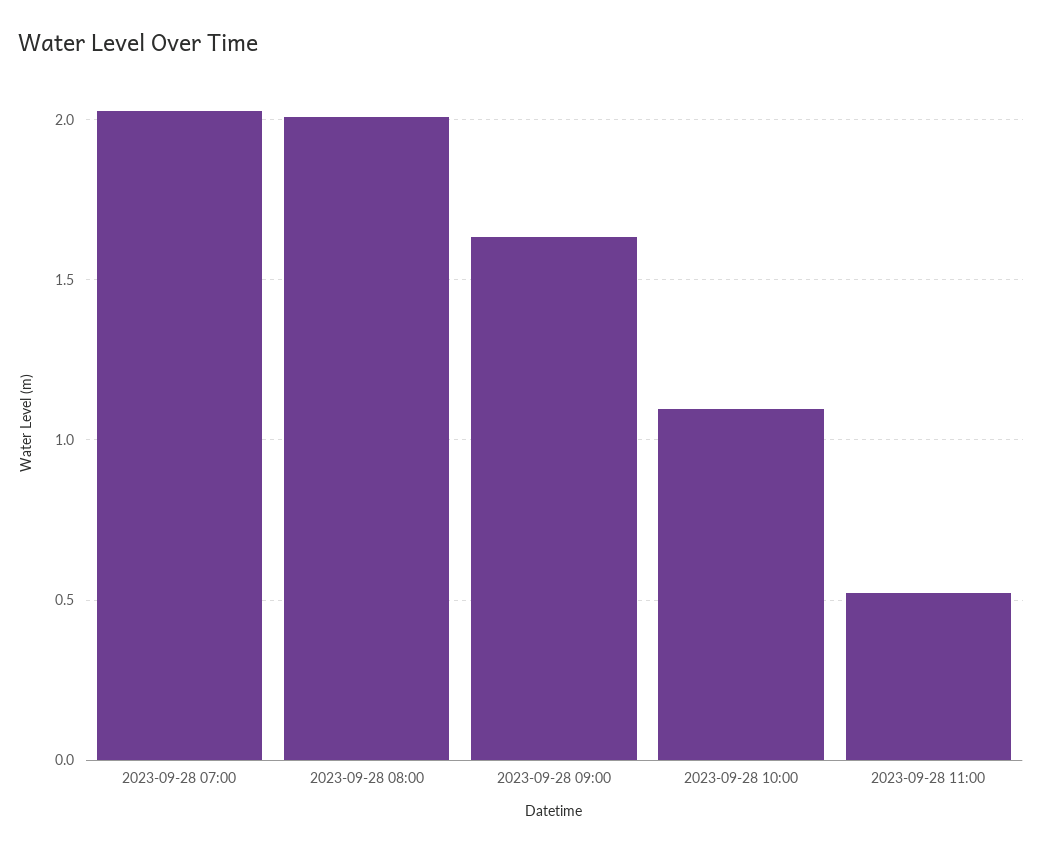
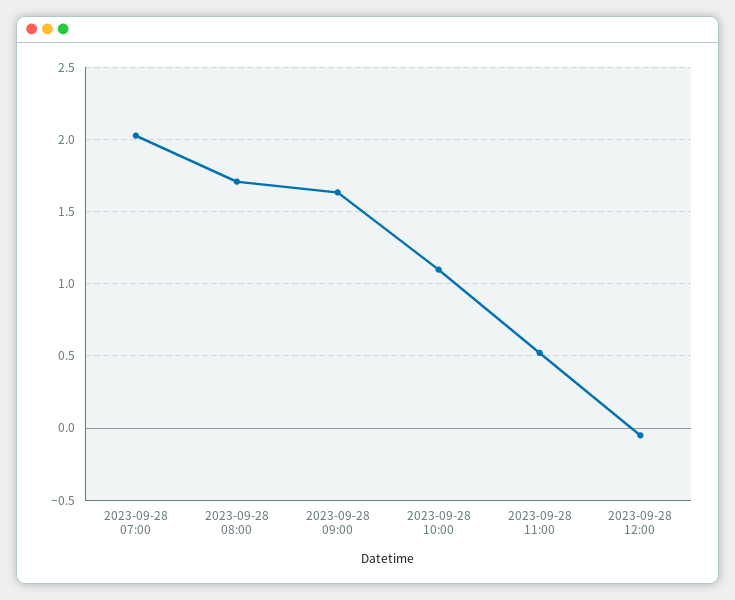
2023-09-28 08:00: 2 -> 1.7
2023-09-28 12:00: none -> -0.05

